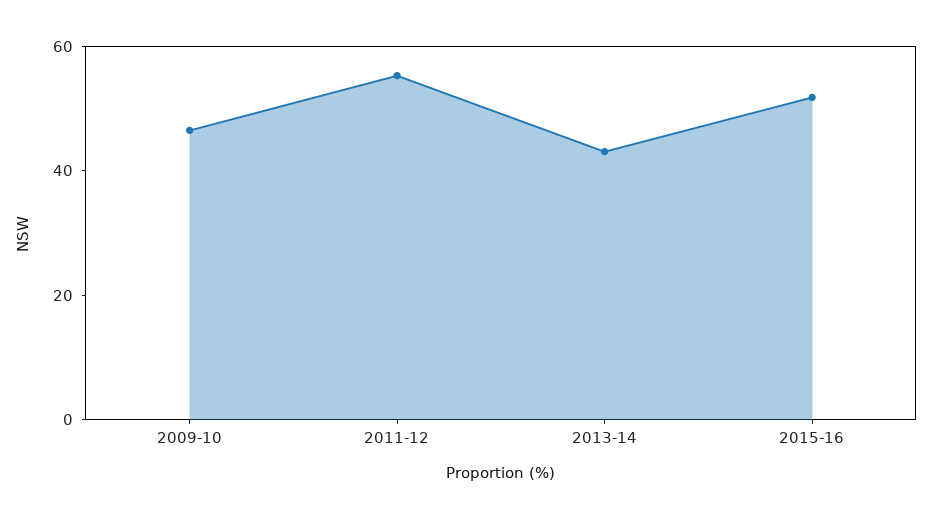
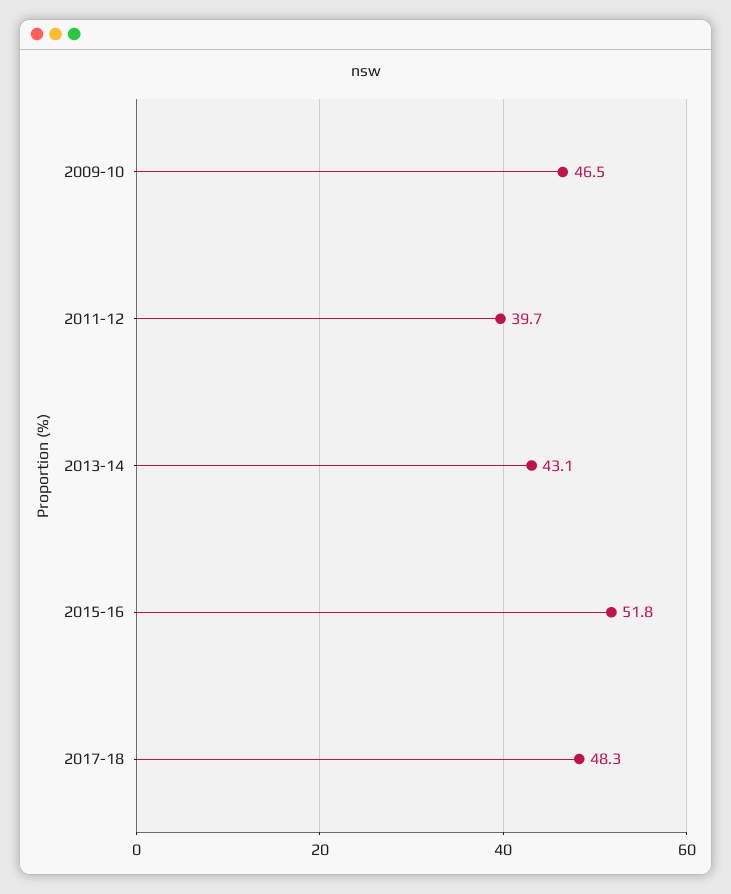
2011-12: 55 -> 39.7
2017-18: none -> 48.3

